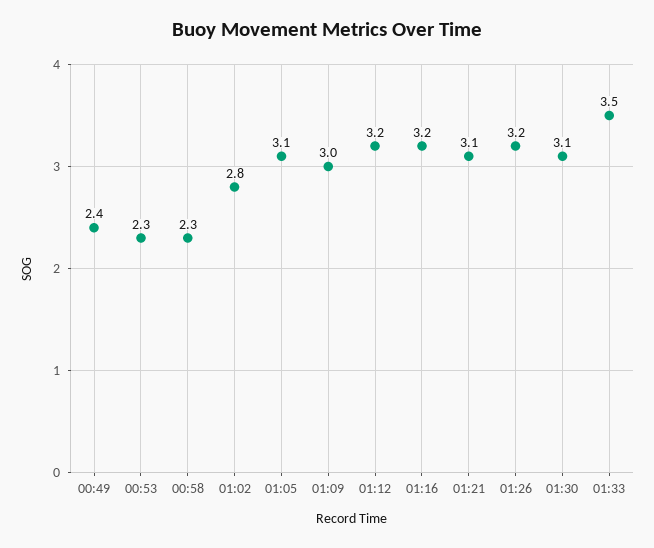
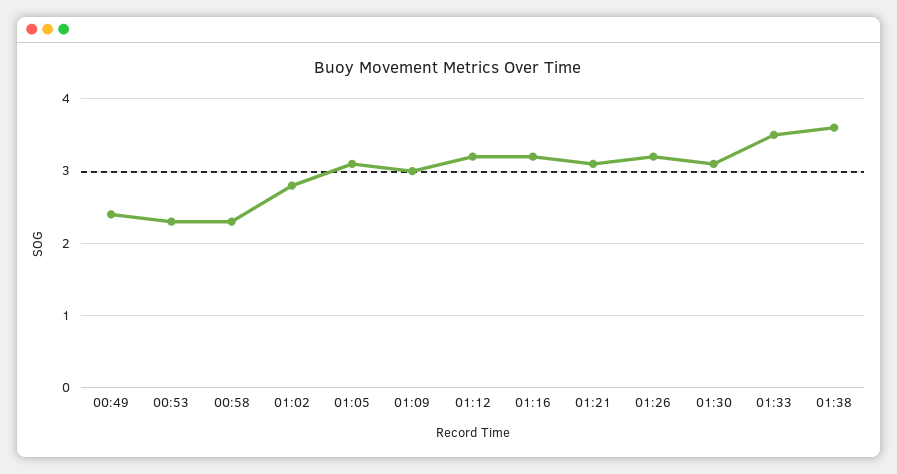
01:38: none -> 3.6

